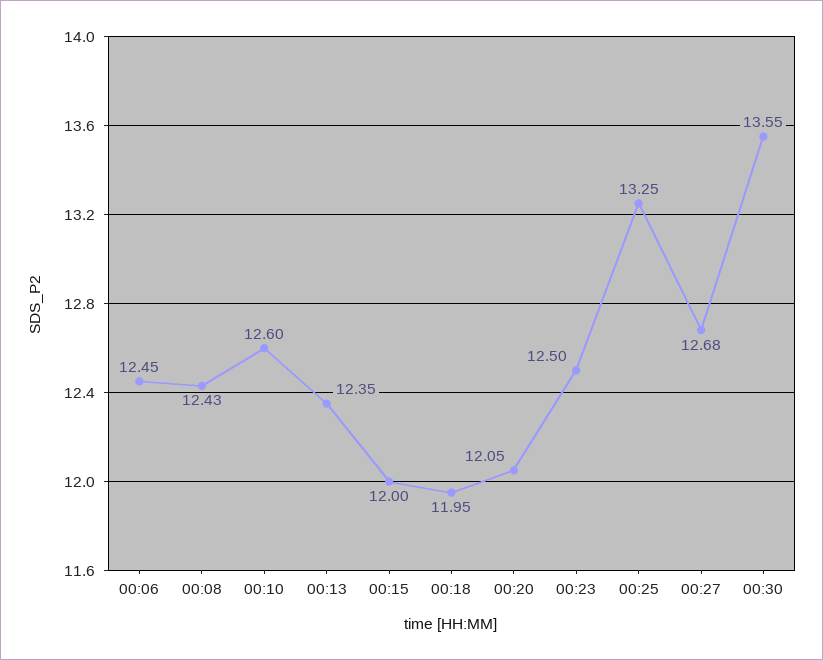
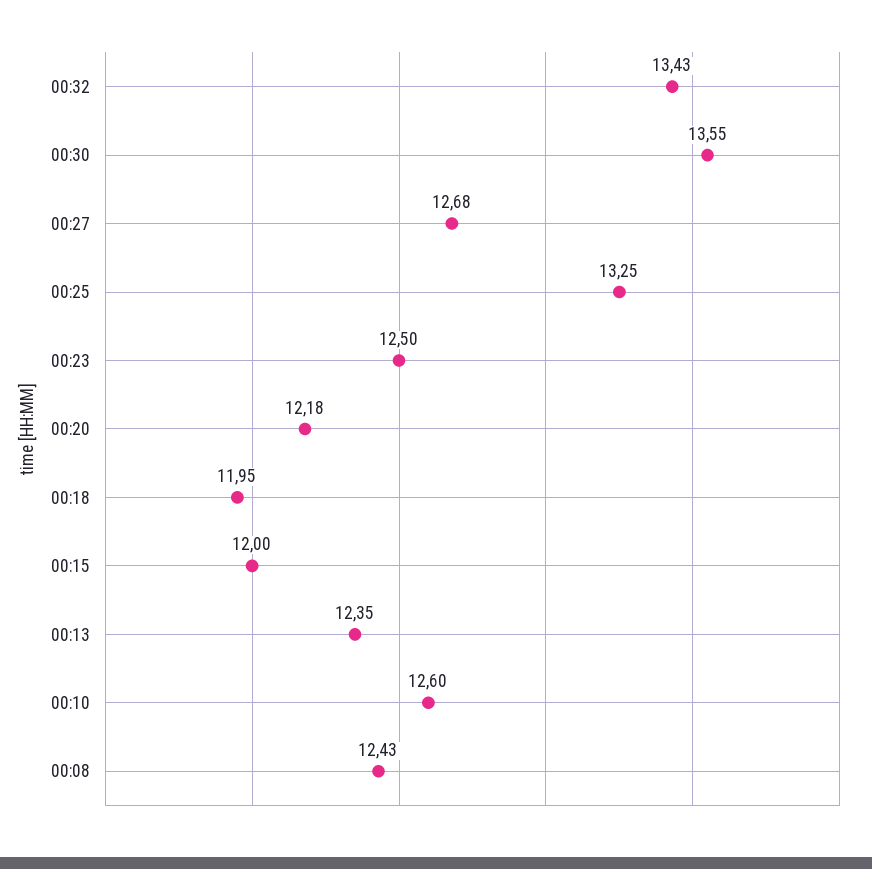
00:06: 12.45 -> none
00:20: 12.05 -> 12.18
00:32: none -> 13.43

